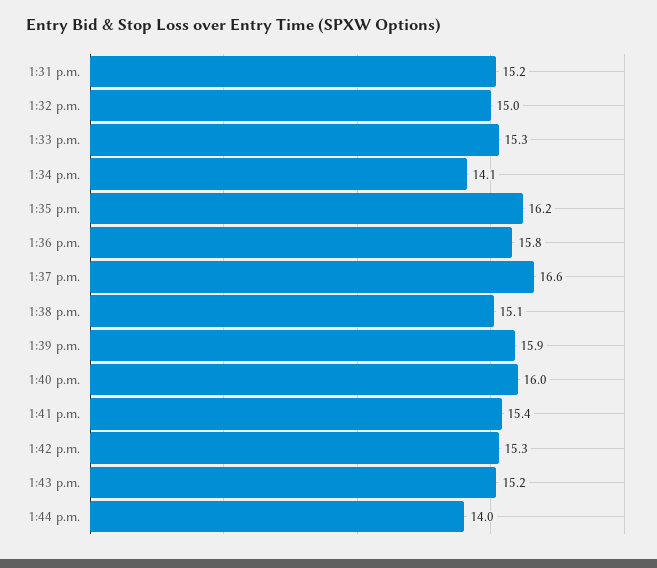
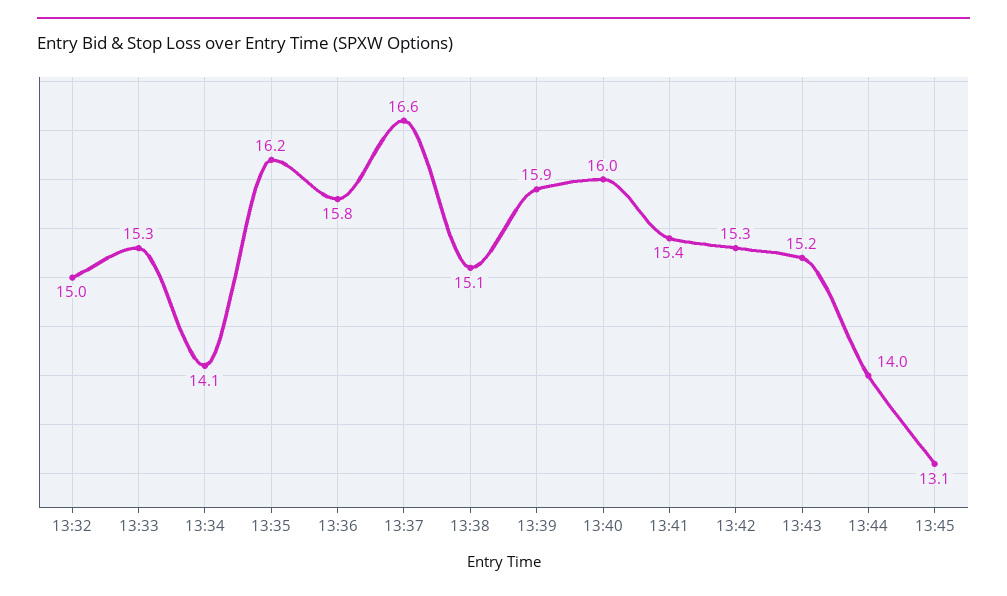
1:31 p.m.: 15.2 -> none
13:45: none -> 13.1

